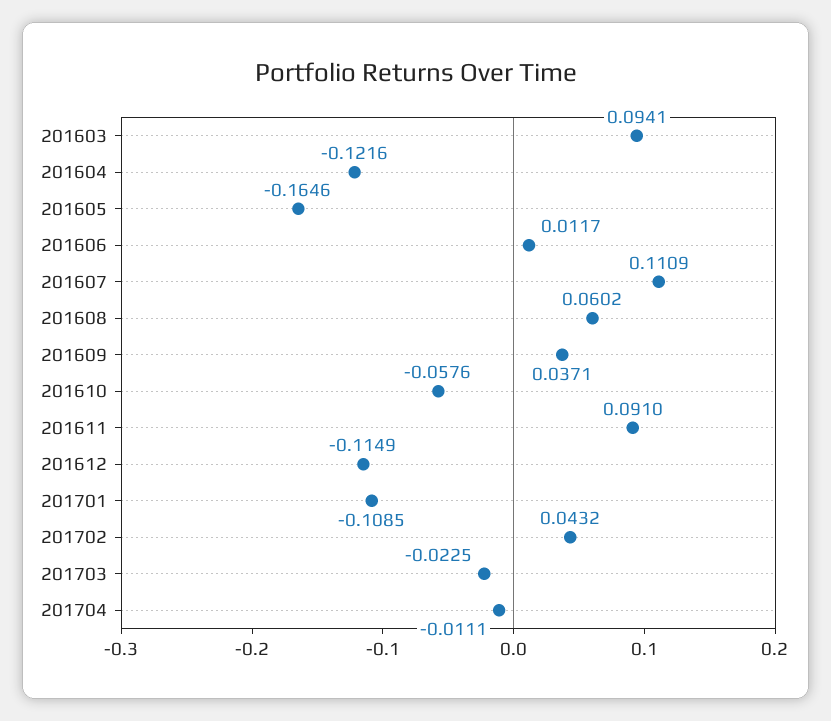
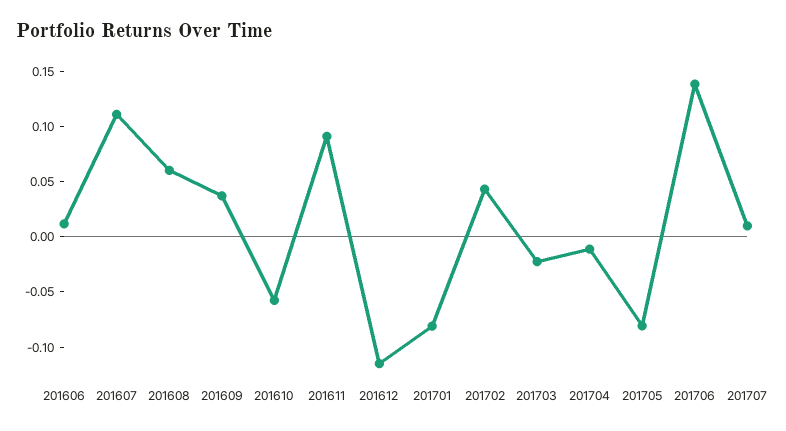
201603: 0.0941 -> none
201604: -0.1216 -> none
201605: -0.1646 -> none
201701: -0.1085 -> -0.08
201705: none -> -0.08
201706: none -> 0.14
201707: none -> 0.01

